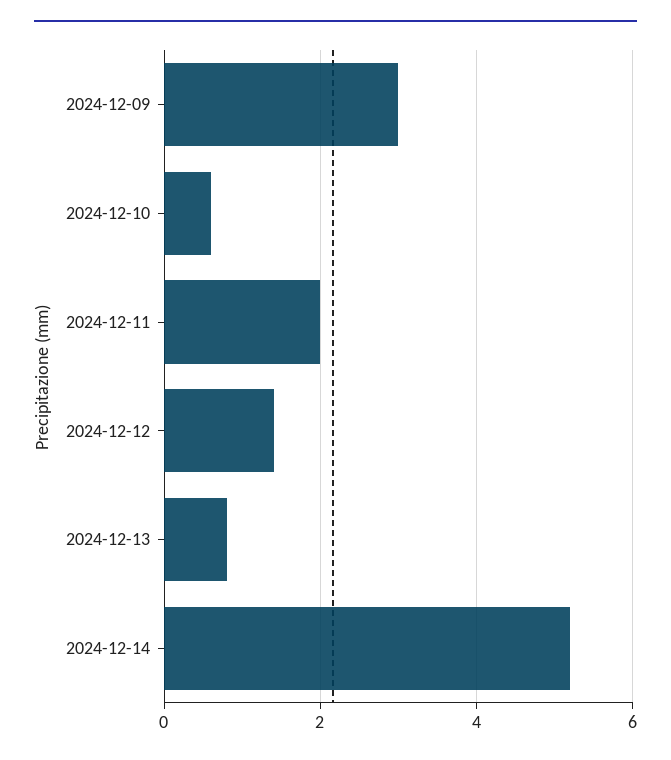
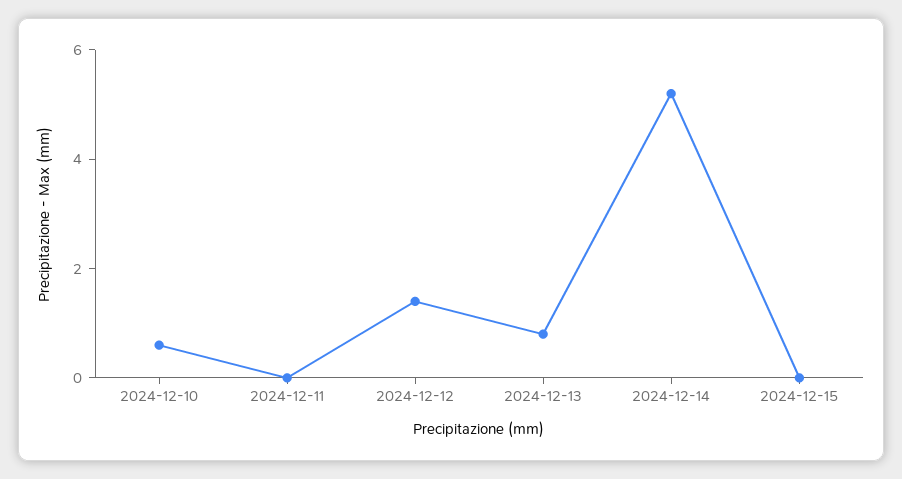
2024-12-09: 3 -> none
2024-12-11: 2 -> 0
2024-12-15: none -> 0

